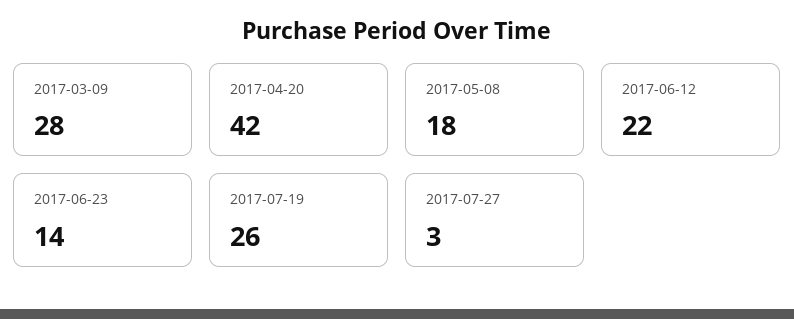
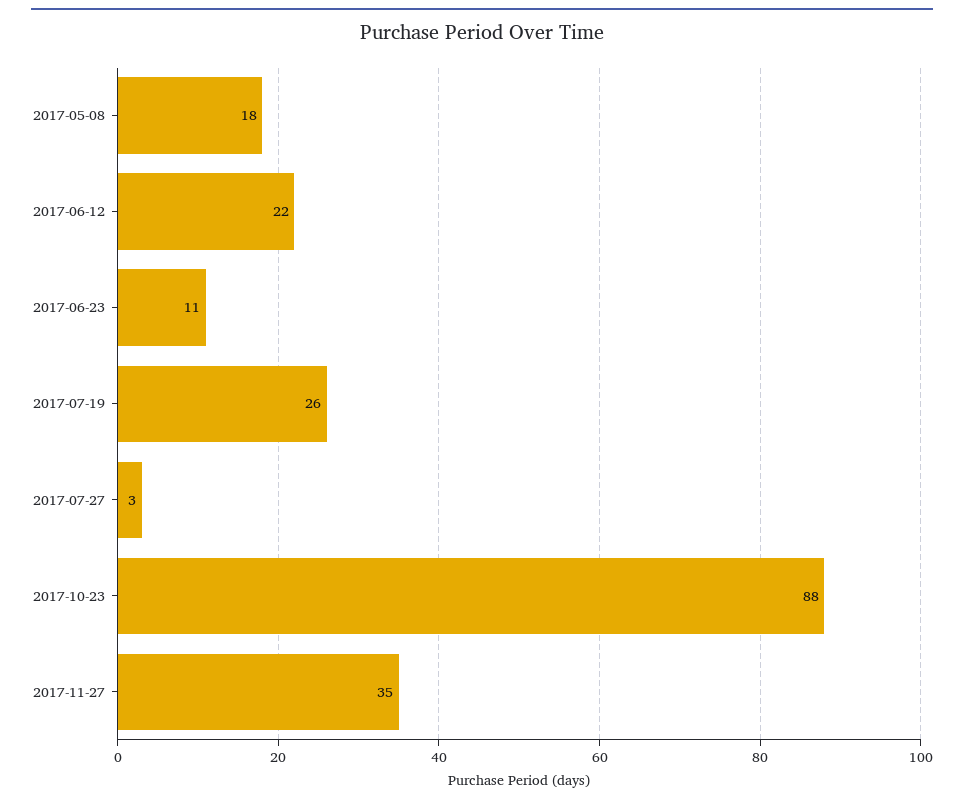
2017-03-09: 28 -> none
2017-04-20: 42 -> none
2017-06-23: 14 -> 11
2017-10-23: none -> 88
2017-11-27: none -> 35

